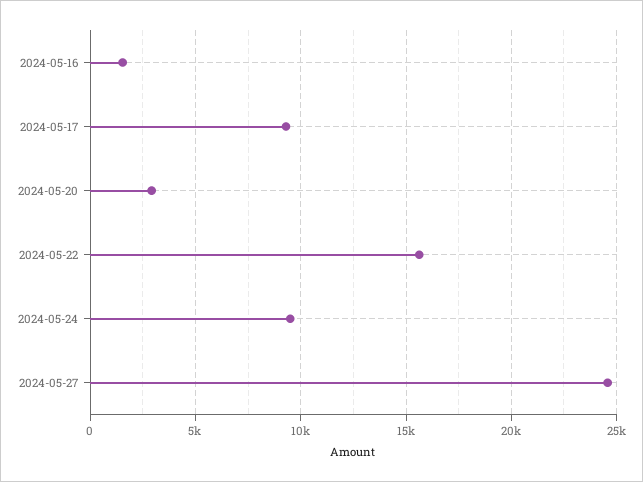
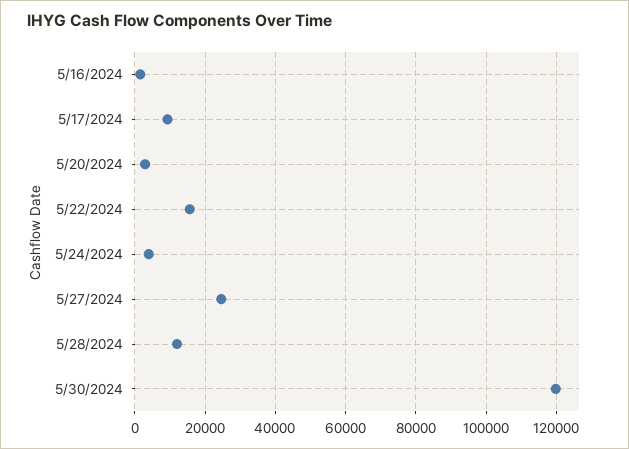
2024-05-24: 9500 -> 4000
5/28/2024: none -> 12000
5/30/2024: none -> 120000

